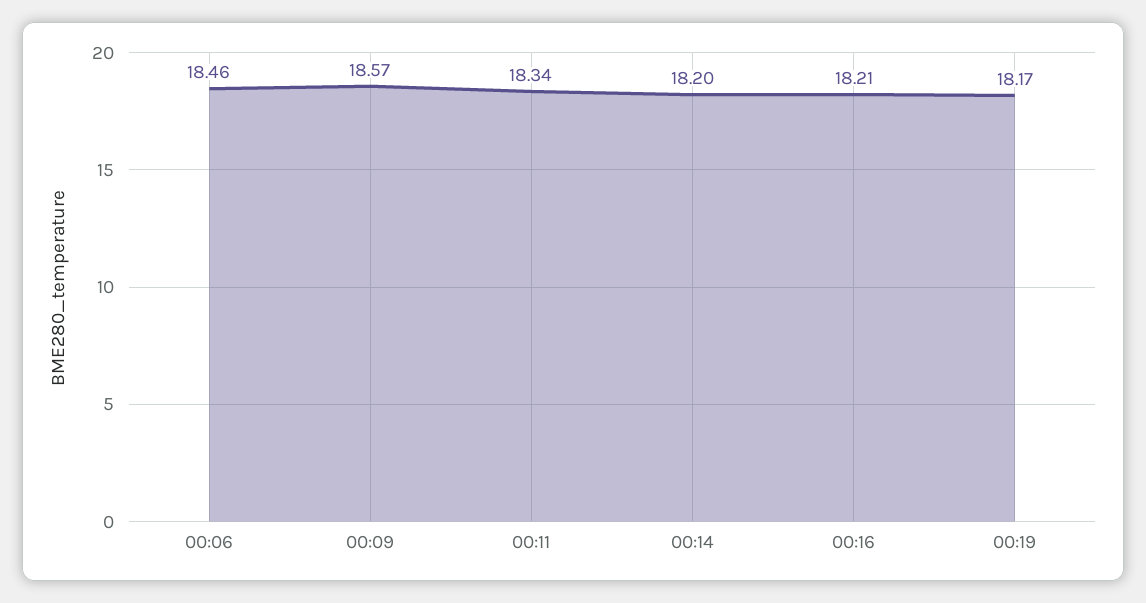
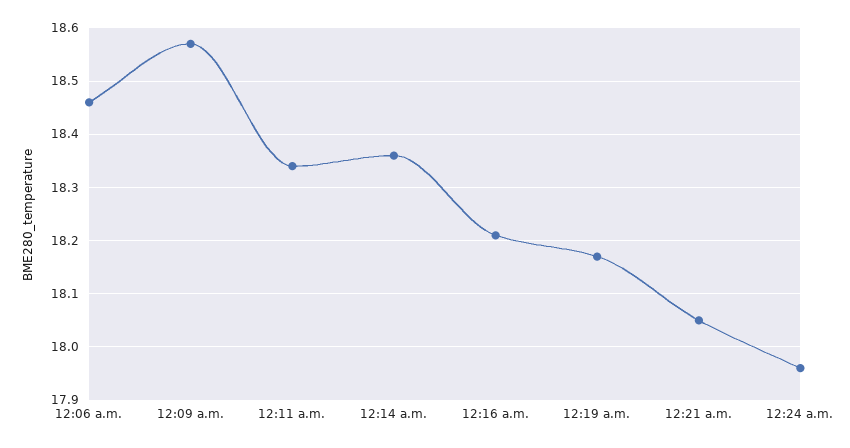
00:14: 18.2 -> 18.35
12:21 a.m.: none -> 18.05
12:24 a.m.: none -> 17.95

